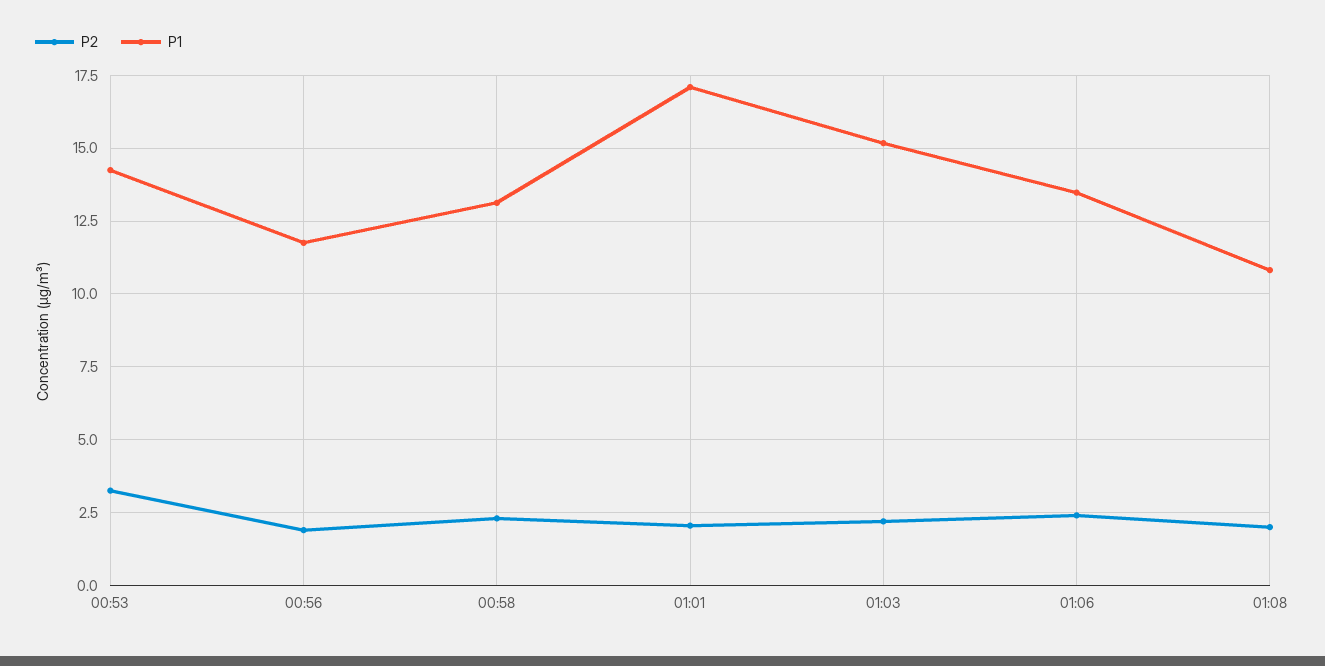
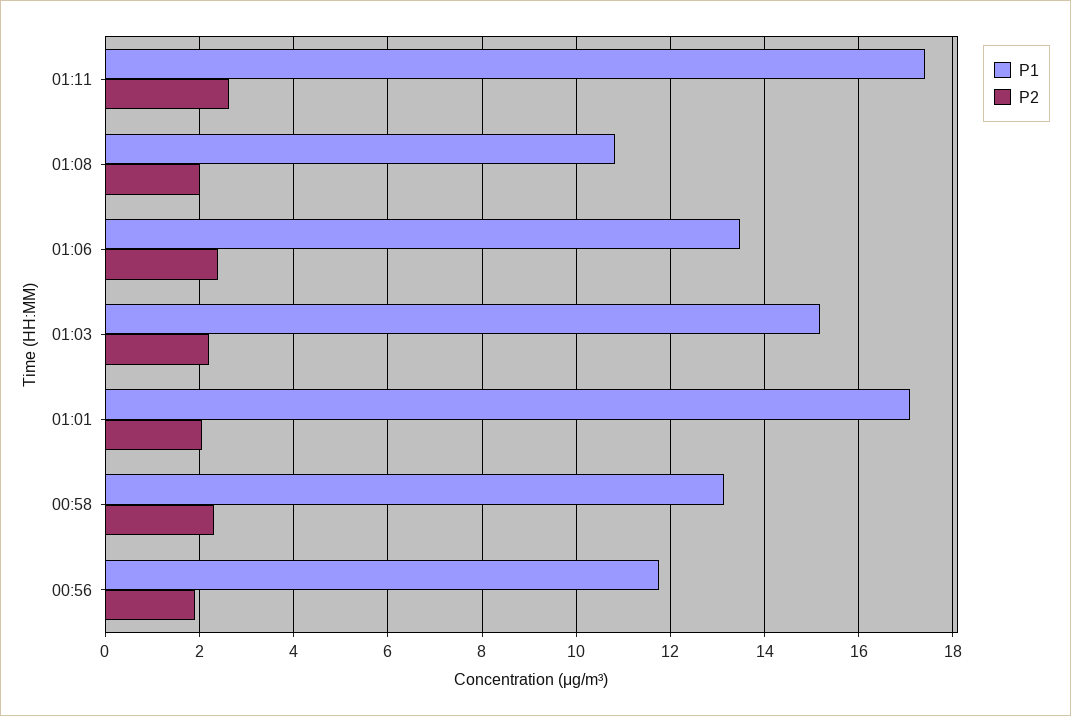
P2, 00:53: 3.25 -> none
P1, 00:53: 14.25 -> none
P1, 01:11: none -> 17.4
P2, 01:11: none -> 2.6

